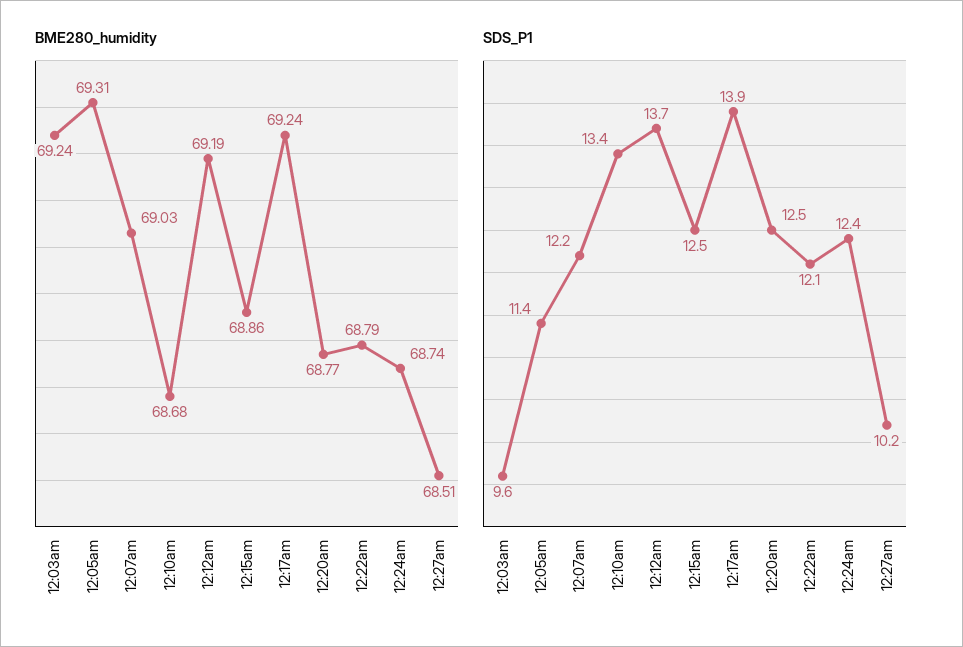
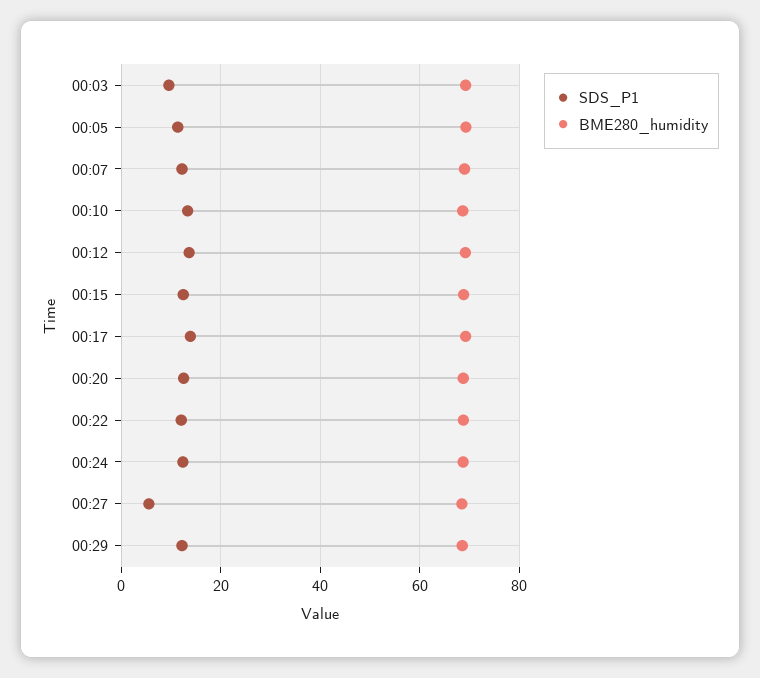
SDS_P1, 12:27am: 10.2 -> 6
SDS_P1, 00:29: none -> 12
BME280_humidity, 00:29: none -> 68

